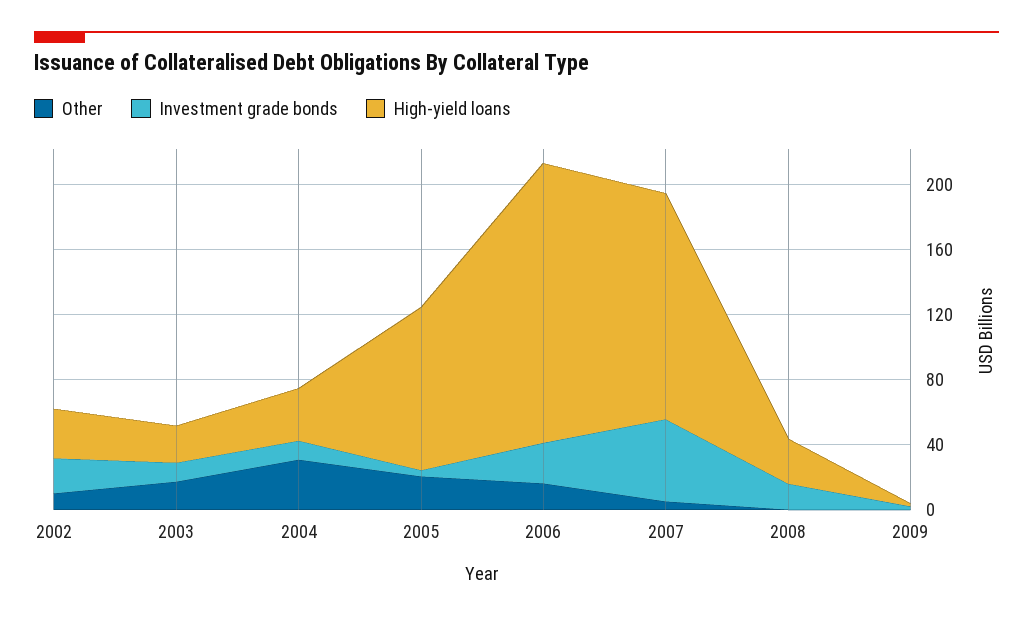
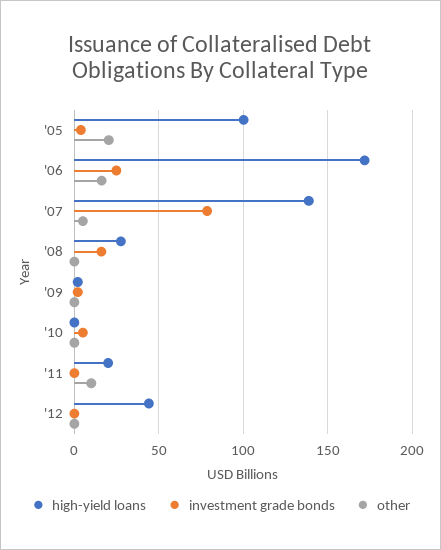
Other, 2002: 10 -> none
Investment grade bonds, 2002: 20 -> none
High-yield loans, 2002: 30 -> none
Other, 2003: 20 -> none
Investment grade bonds, 2003: 10 -> none
High-yield loans, 2003: 20 -> none
Other, 2004: 30 -> none
Investment grade bonds, 2004: 10 -> none
High-yield loans, 2004: 30 -> none
Investment grade bonds, 2007: 50 -> 80
High-yield loans, '10: none -> 0
Investment grade bonds, '10: none -> 5
Other, '10: none -> 0
High-yield loans, '11: none -> 20
Investment grade bonds, '11: none -> 0
Other, '11: none -> 10
High-yield loans, '12: none -> 45
Investment grade bonds, '12: none -> 0
Other, '12: none -> 0

